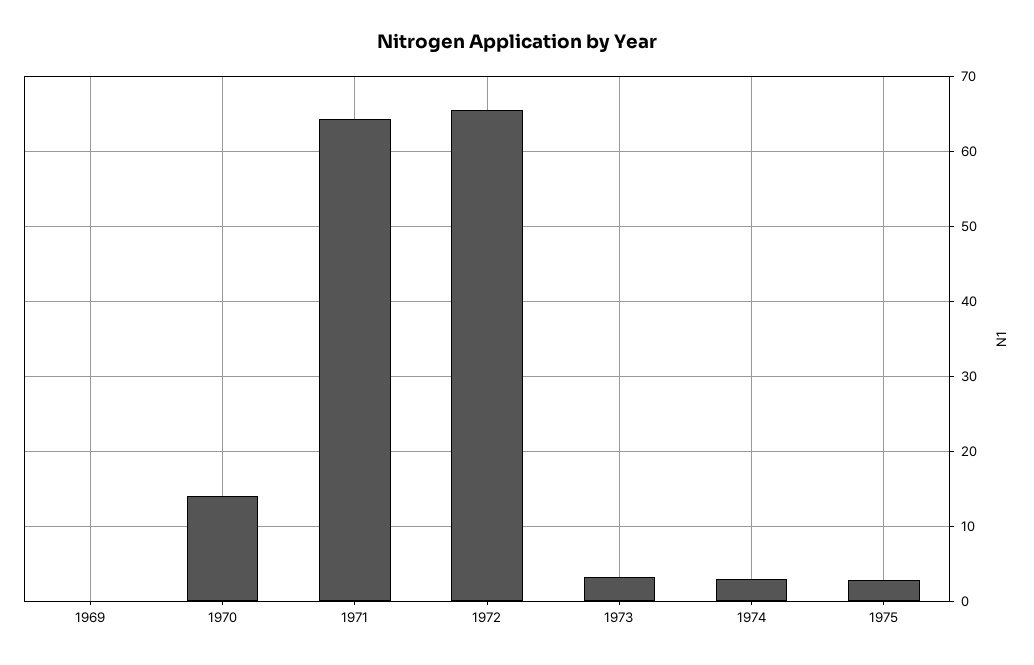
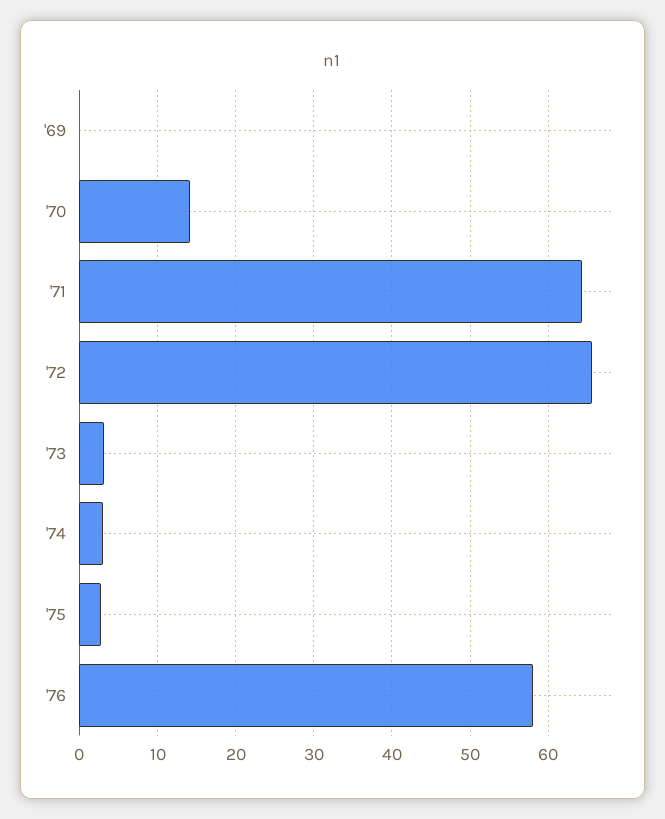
'76: none -> 58

